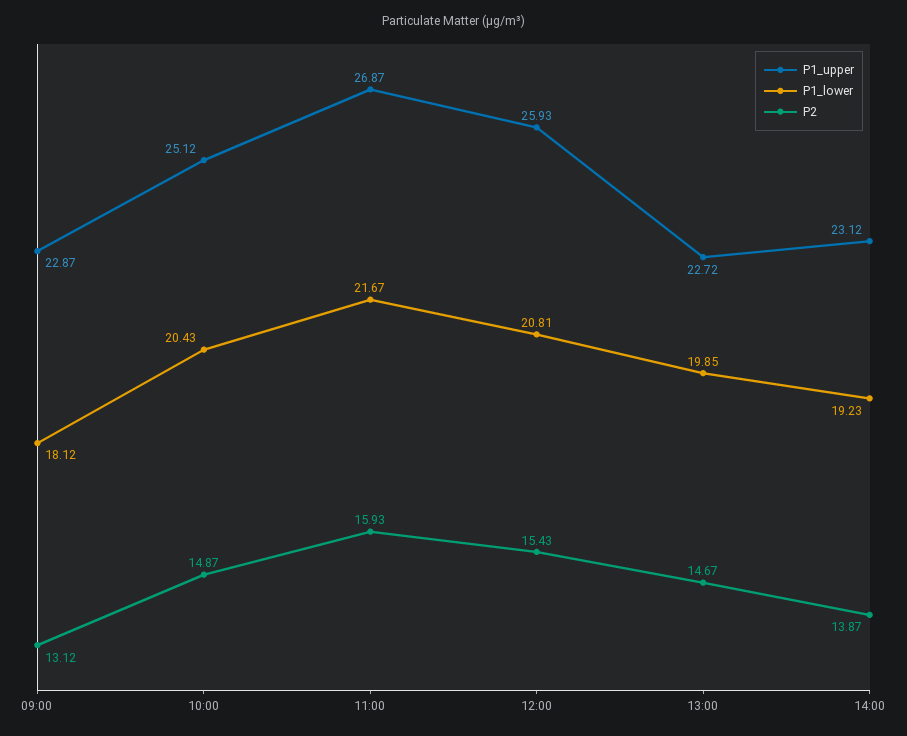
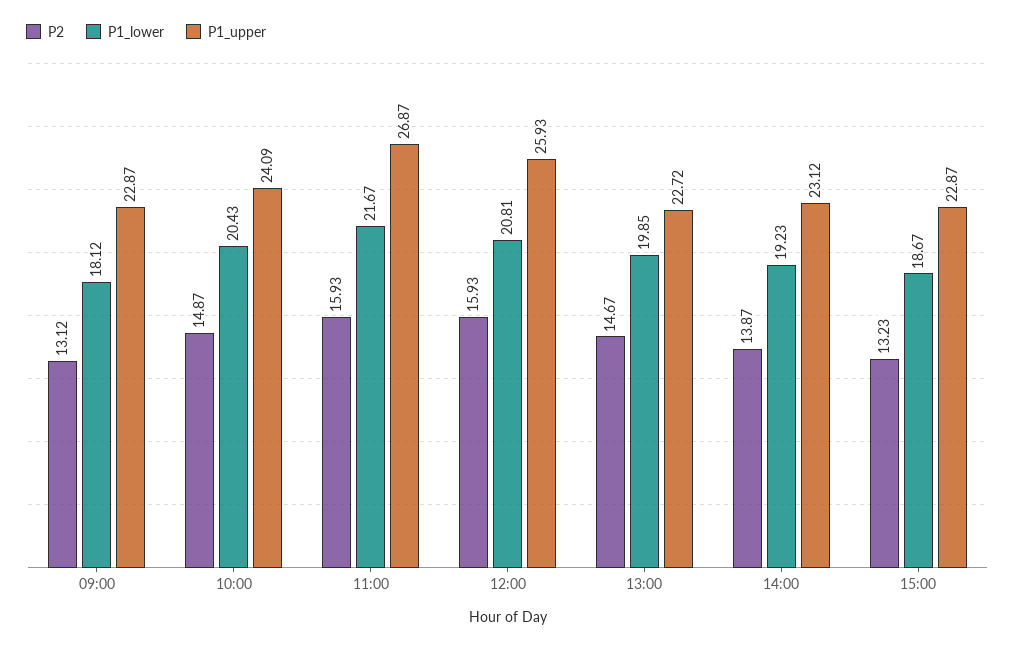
P1_upper, 10:00: 25.12 -> 24.09
P2, 12:00: 15.43 -> 15.93
P2, 15:00: none -> 13.23
P1_lower, 15:00: none -> 18.67
P1_upper, 15:00: none -> 22.87

